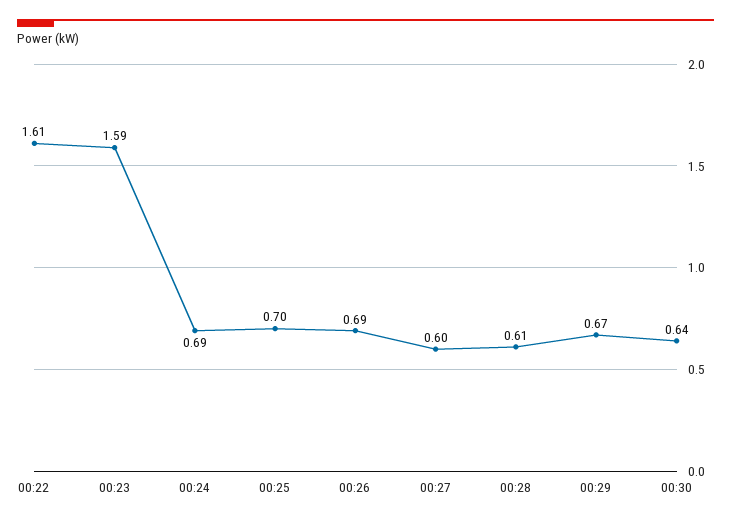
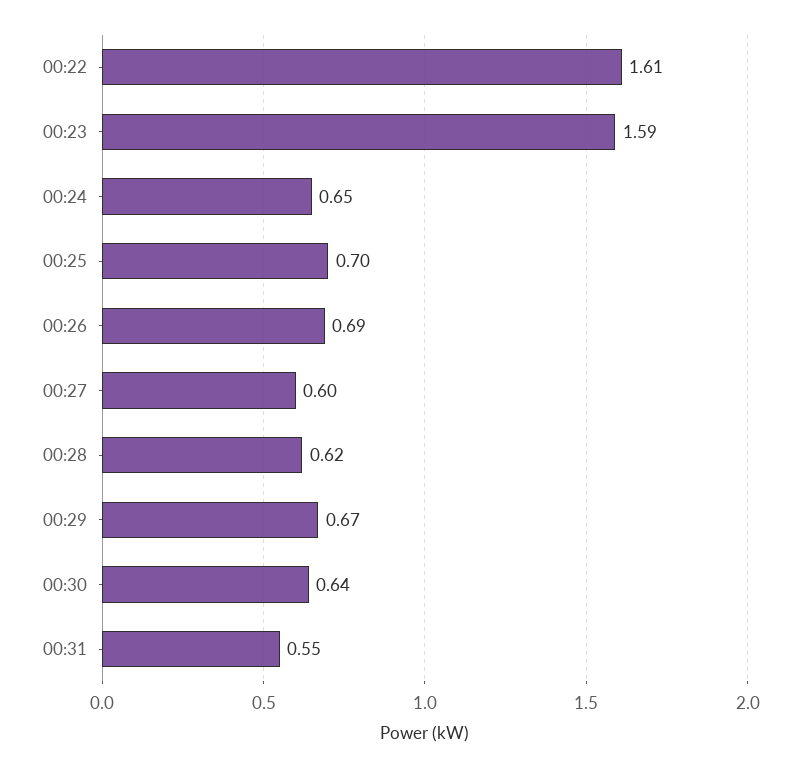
00:24: 0.69 -> 0.65
00:28: 0.61 -> 0.62
00:31: none -> 0.55

